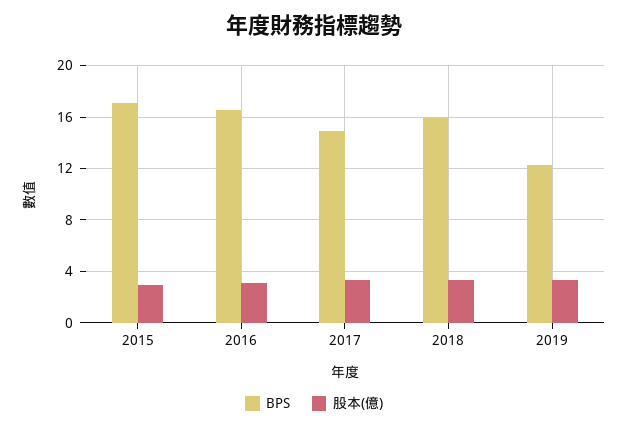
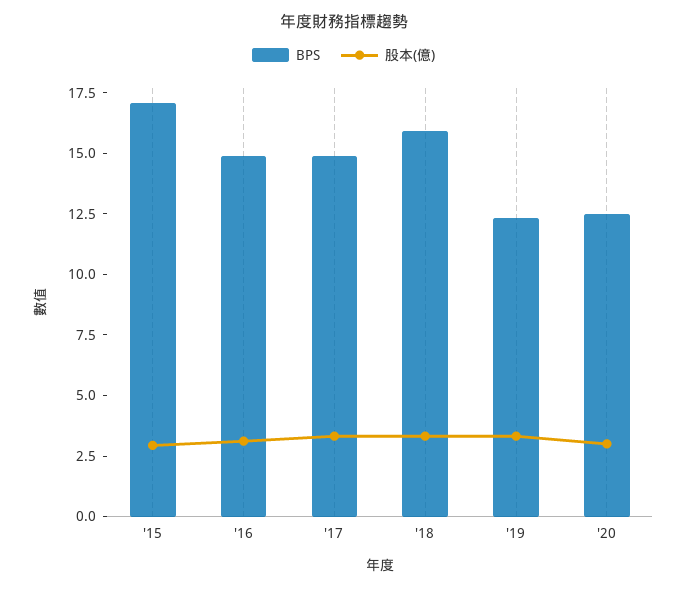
BPS, 2016: 16.5 -> 15
BPS, '20: none -> 12.5
股本(億), '20: none -> 3

